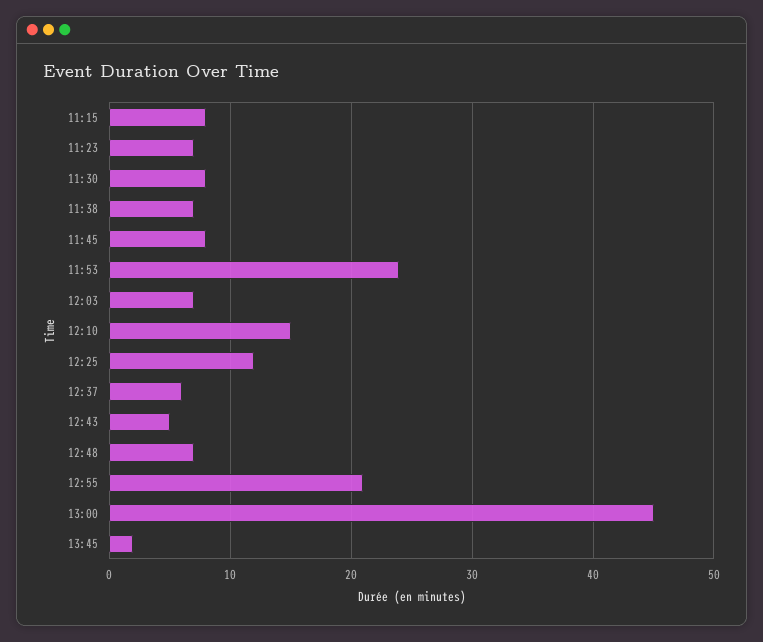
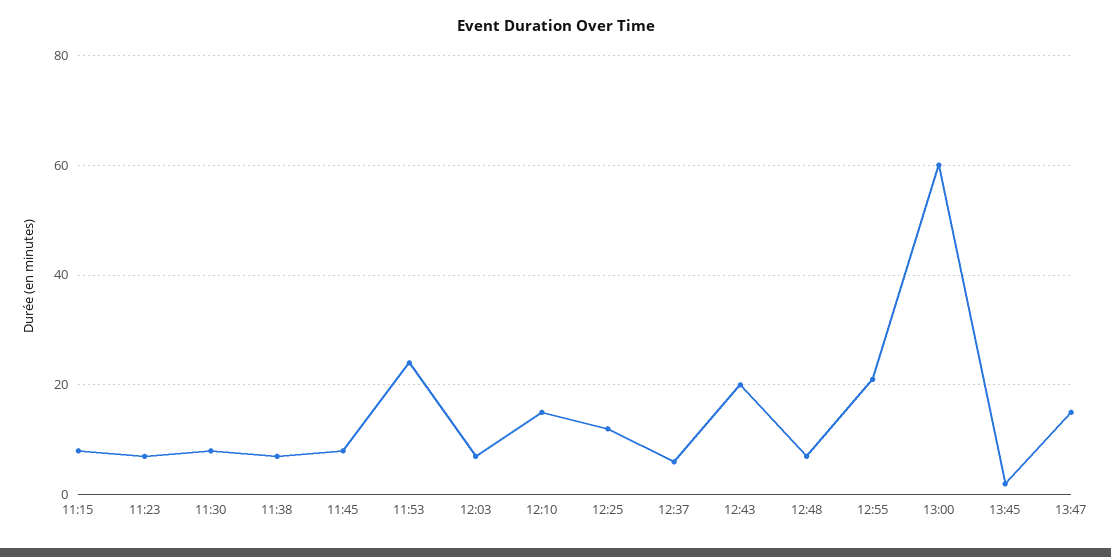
12:43: 5 -> 20
13:00: 45 -> 60
13:47: none -> 15

